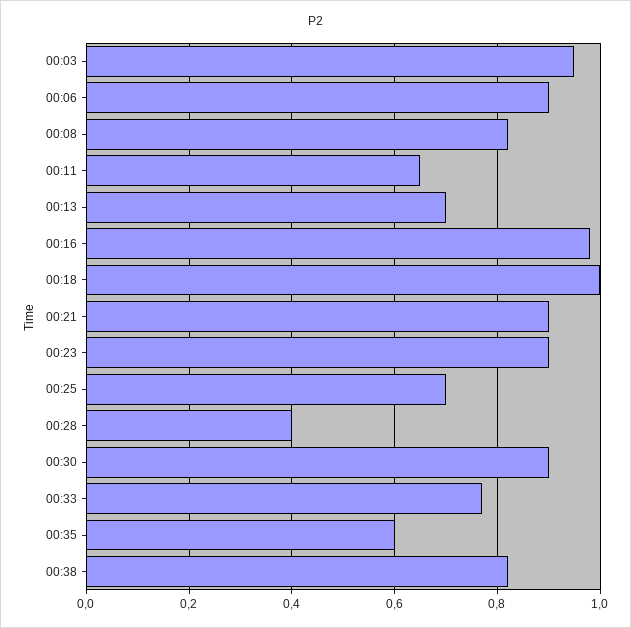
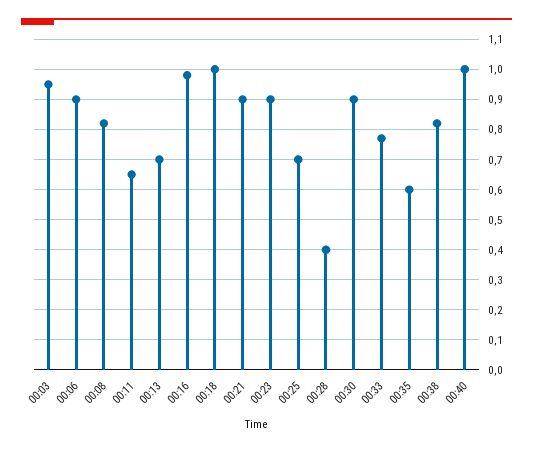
00:40: none -> 1

